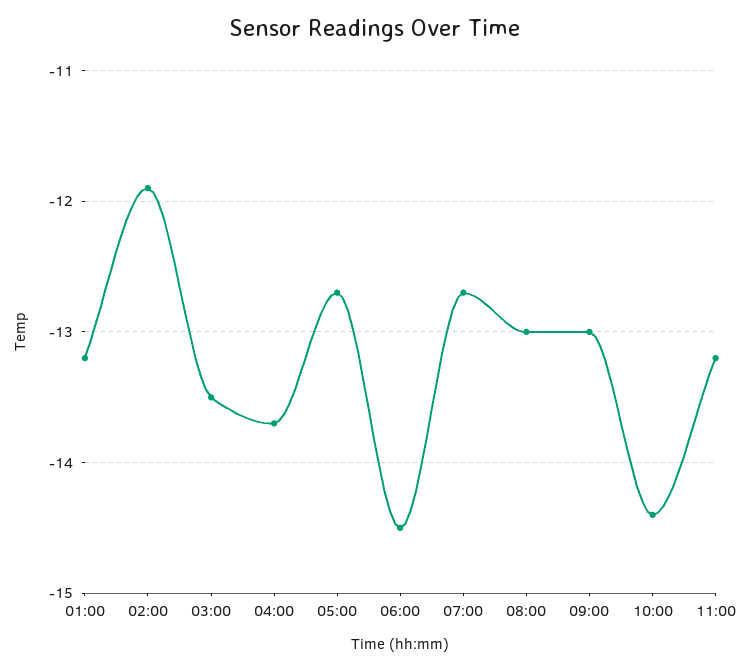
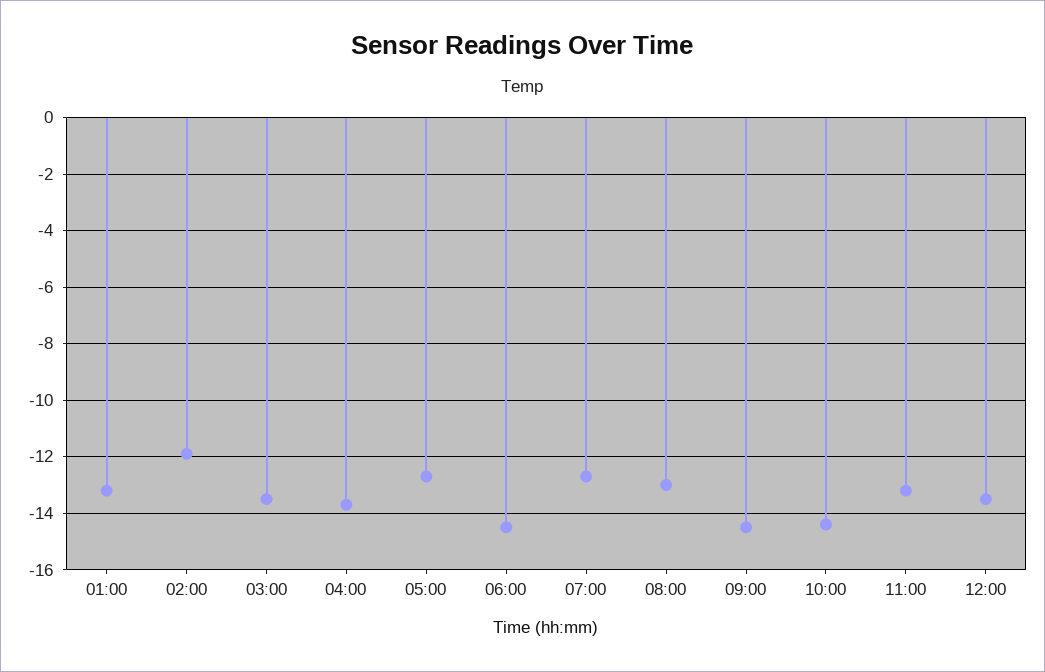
09:00: -13 -> -14.5
12:00: none -> -13.5

